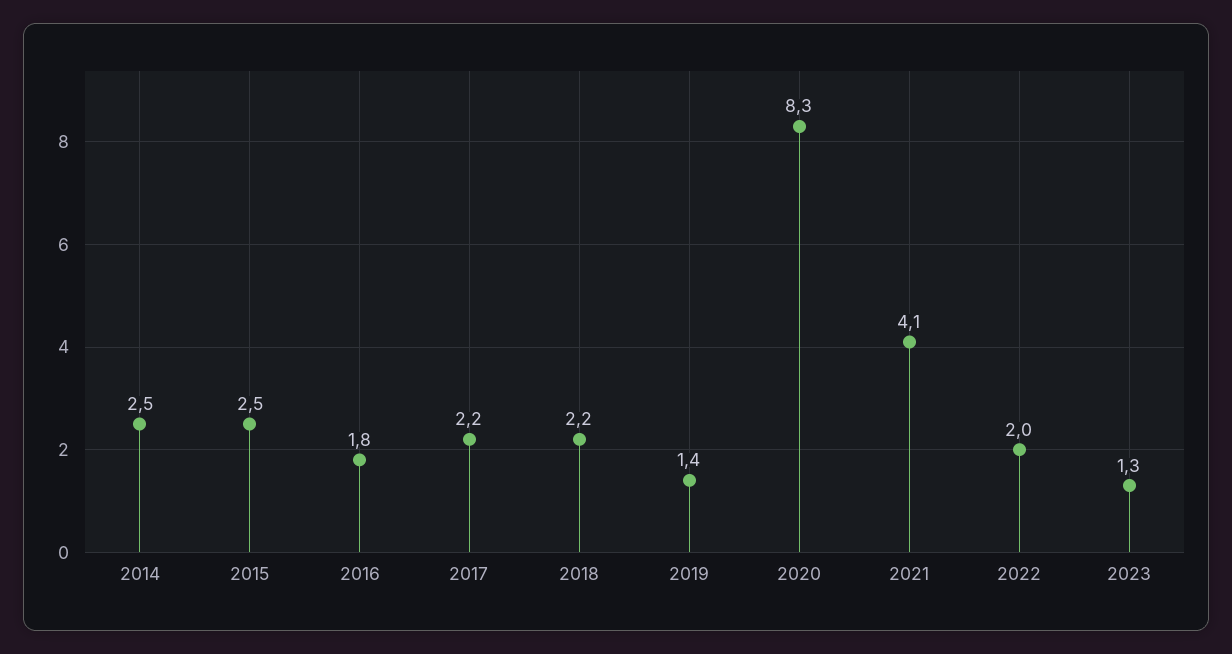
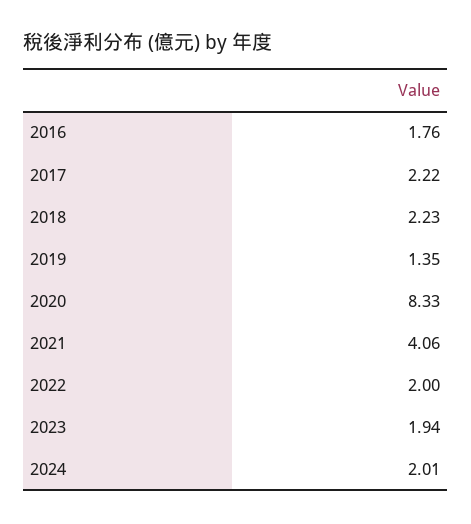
2014: 2.5 -> none
2015: 2.5 -> none
2023: 1.3 -> 1.94
2024: none -> 2.01

